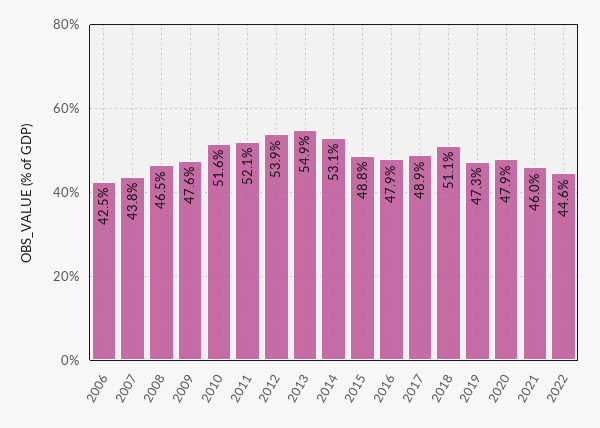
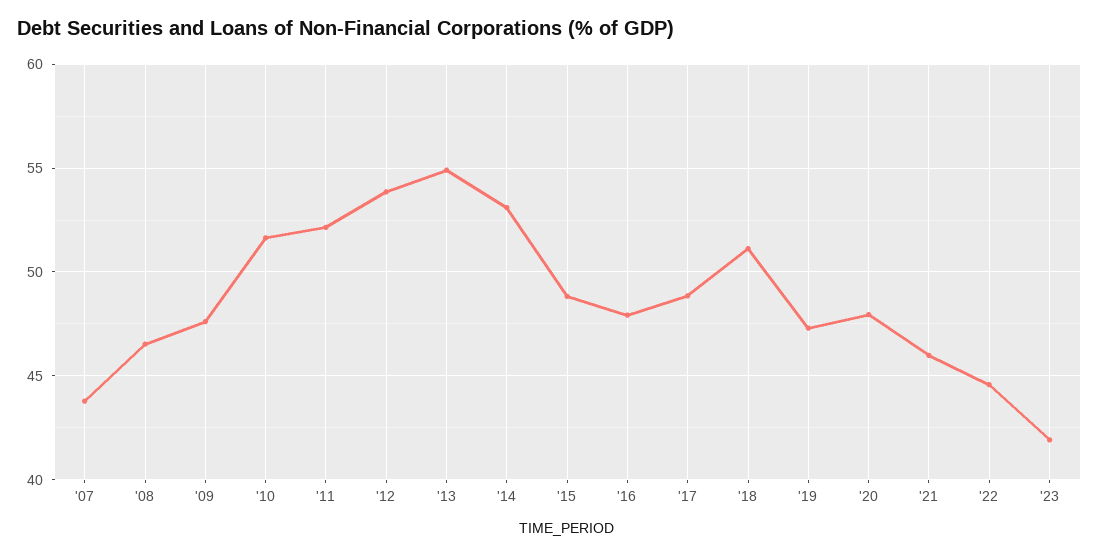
2006: 42.5 -> none
'23: none -> 42

